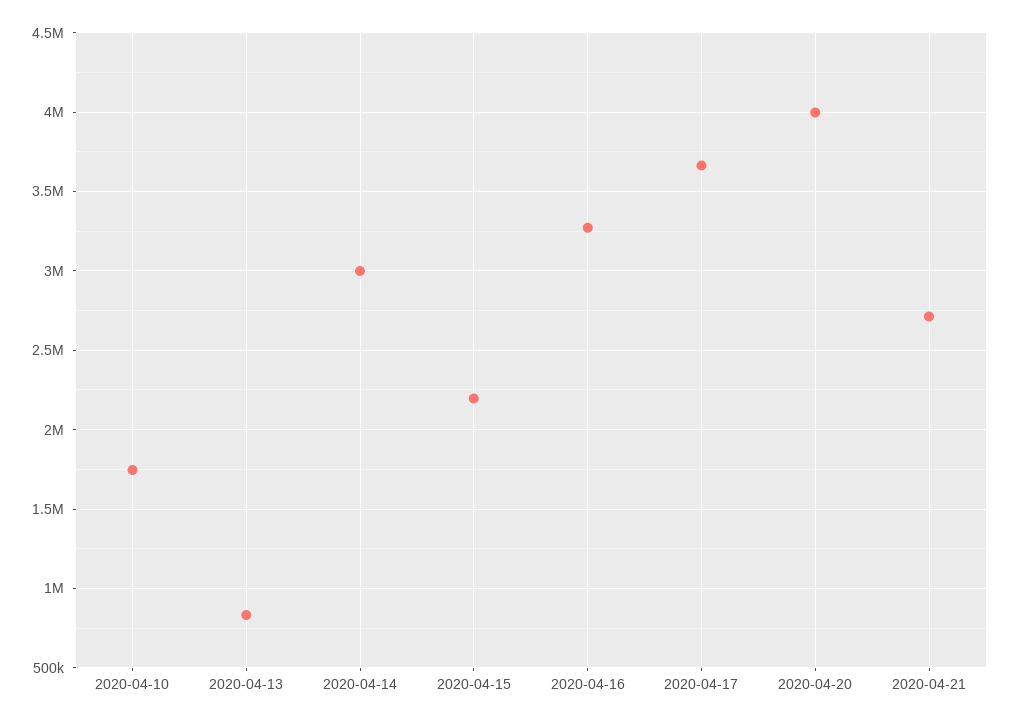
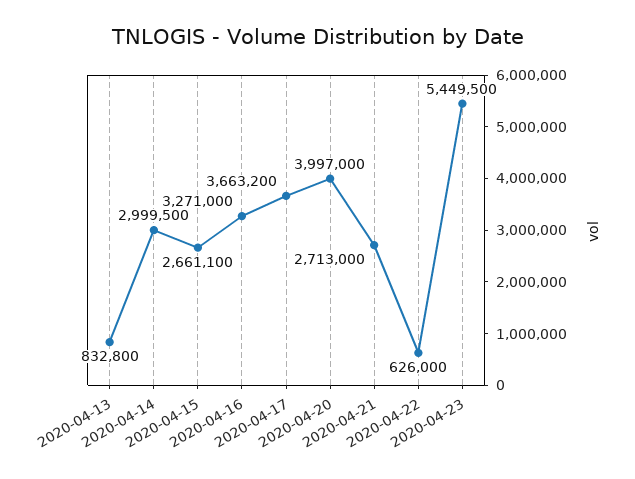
2020-04-10: 1750000 -> none
2020-04-15: 2200000 -> 2661100
2020-04-22: none -> 626000
2020-04-23: none -> 5449500

